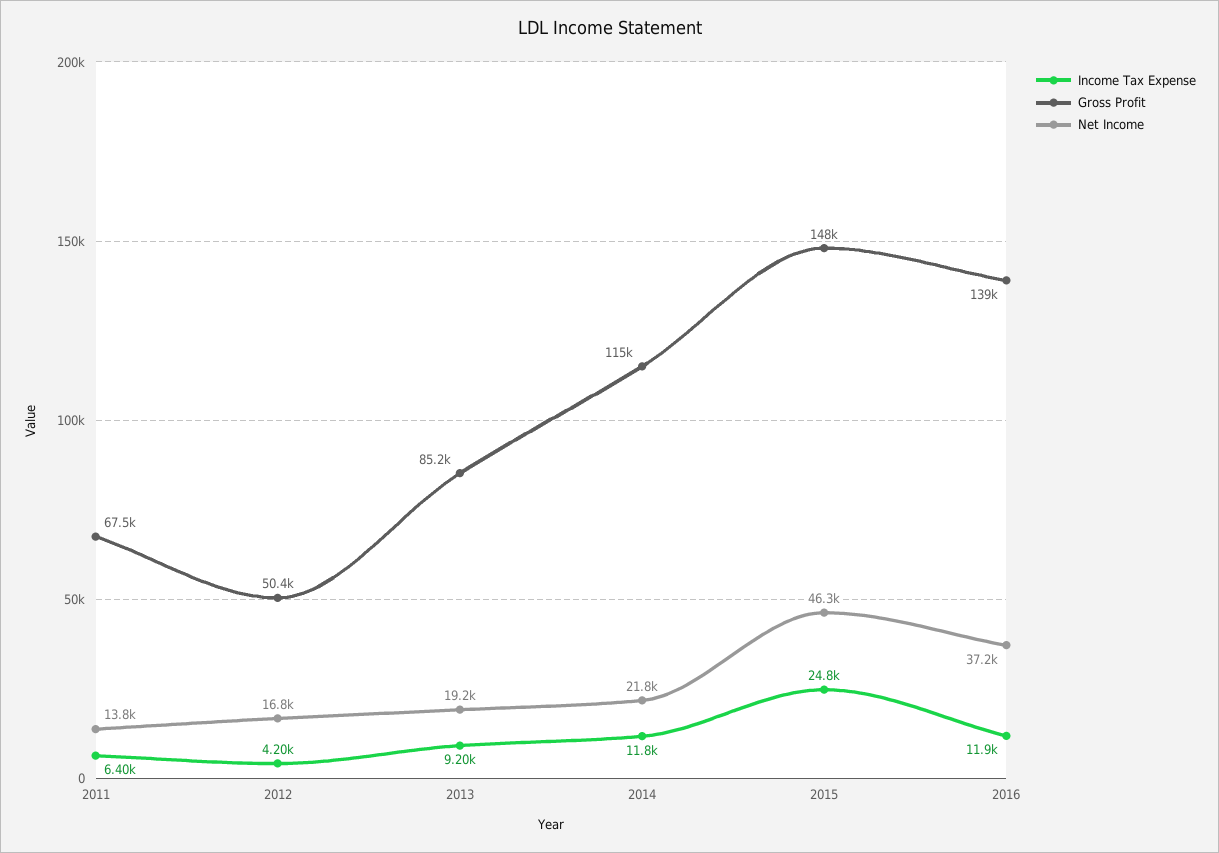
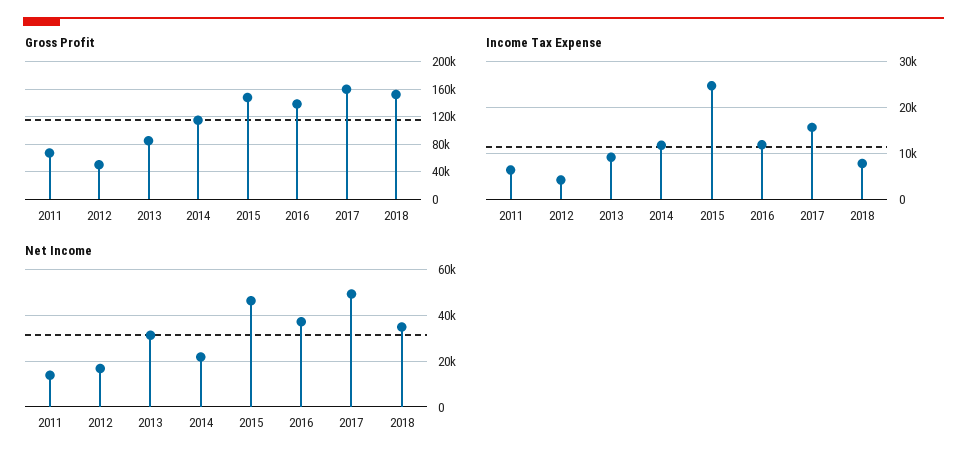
Net Income, 2013: 19200 -> 30000
Gross Profit, 2017: none -> 160000
Gross Profit, 2018: none -> 150000
Income Tax Expense, 2017: none -> 16000
Income Tax Expense, 2018: none -> 8000
Net Income, 2017: none -> 50000
Net Income, 2018: none -> 35000

